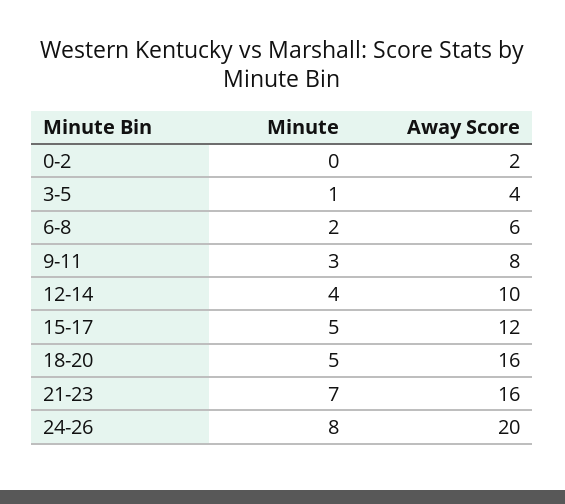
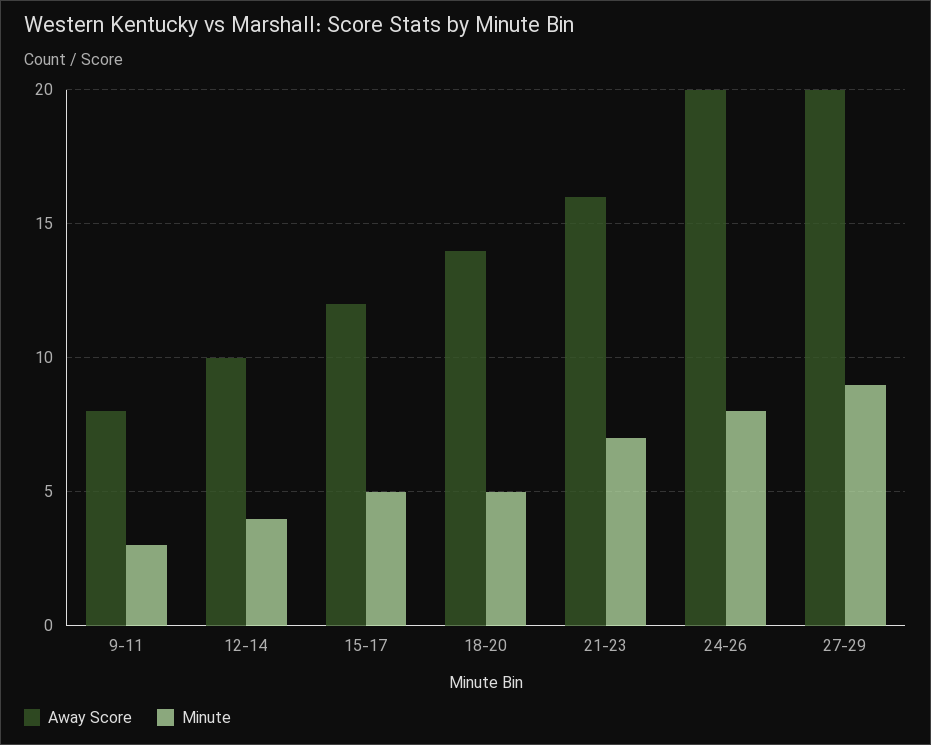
Minute, 0-2: 0 -> none
Away Score, 0-2: 2 -> none
Minute, 3-5: 1 -> none
Away Score, 3-5: 4 -> none
Minute, 6-8: 2 -> none
Away Score, 6-8: 6 -> none
Away Score, 18-20: 16 -> 14
Away Score, 27-29: none -> 20
Minute, 27-29: none -> 9

